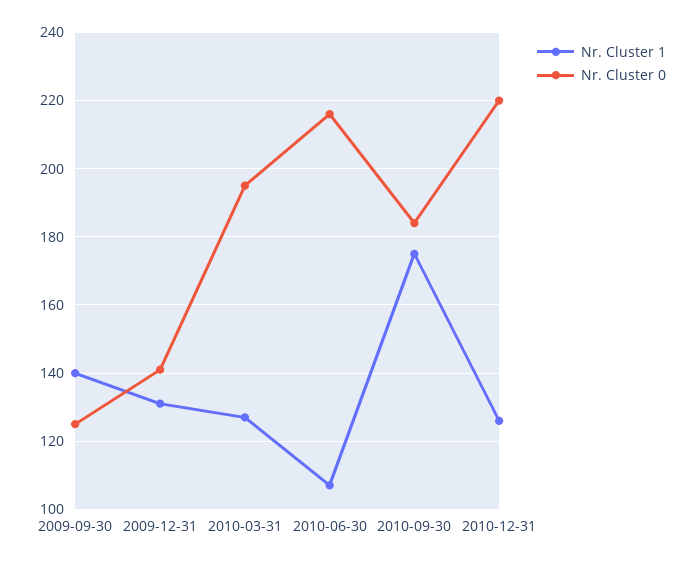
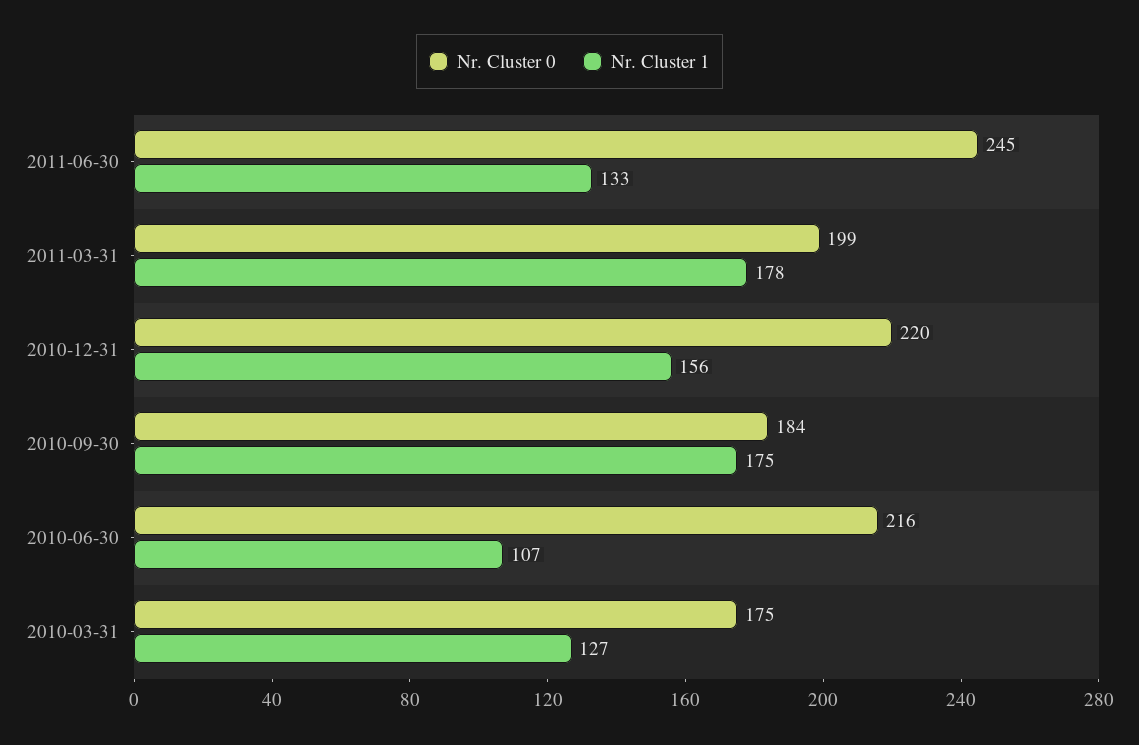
Nr. Cluster 1, 2009-09-30: 140 -> none
Nr. Cluster 0, 2009-09-30: 125 -> none
Nr. Cluster 1, 2009-12-31: 130 -> none
Nr. Cluster 0, 2009-12-31: 140 -> none
Nr. Cluster 0, 2010-03-31: 195 -> 175
Nr. Cluster 1, 2010-12-31: 125 -> 156
Nr. Cluster 0, 2011-06-30: none -> 245
Nr. Cluster 1, 2011-06-30: none -> 133
Nr. Cluster 0, 2011-03-31: none -> 199
Nr. Cluster 1, 2011-03-31: none -> 178

